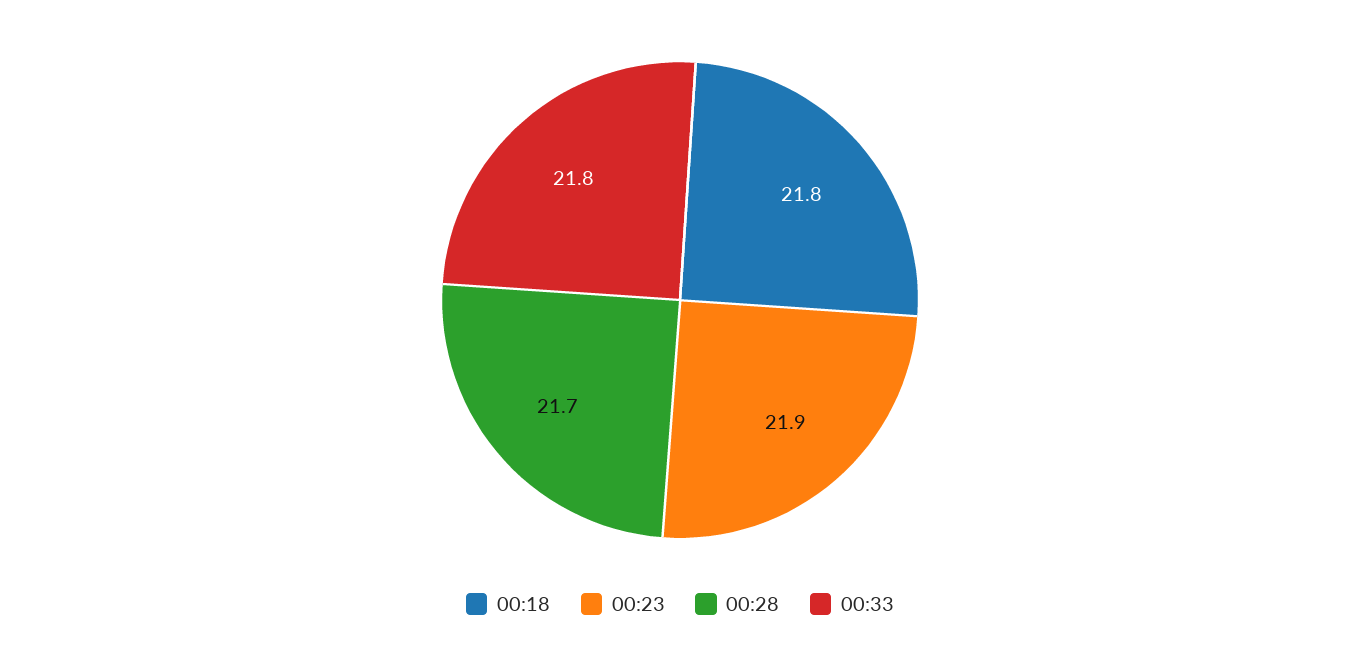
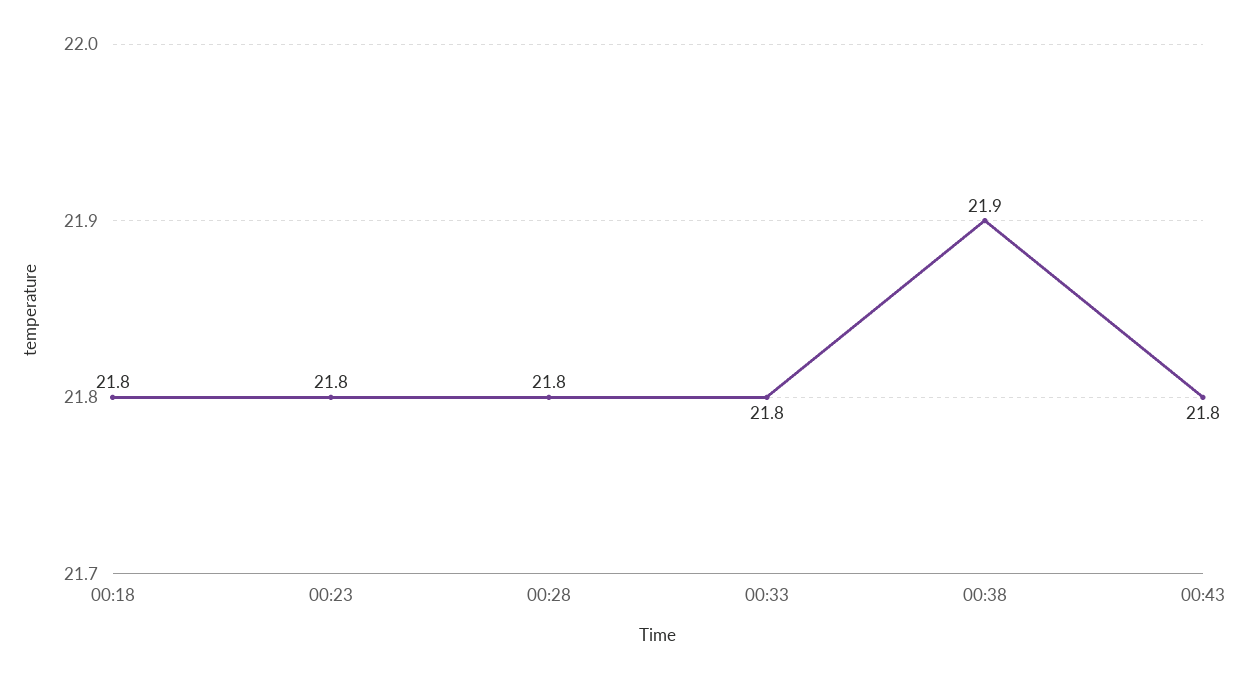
00:23: 21.9 -> 21.8
00:28: 21.7 -> 21.8
00:38: none -> 21.9
00:43: none -> 21.8

